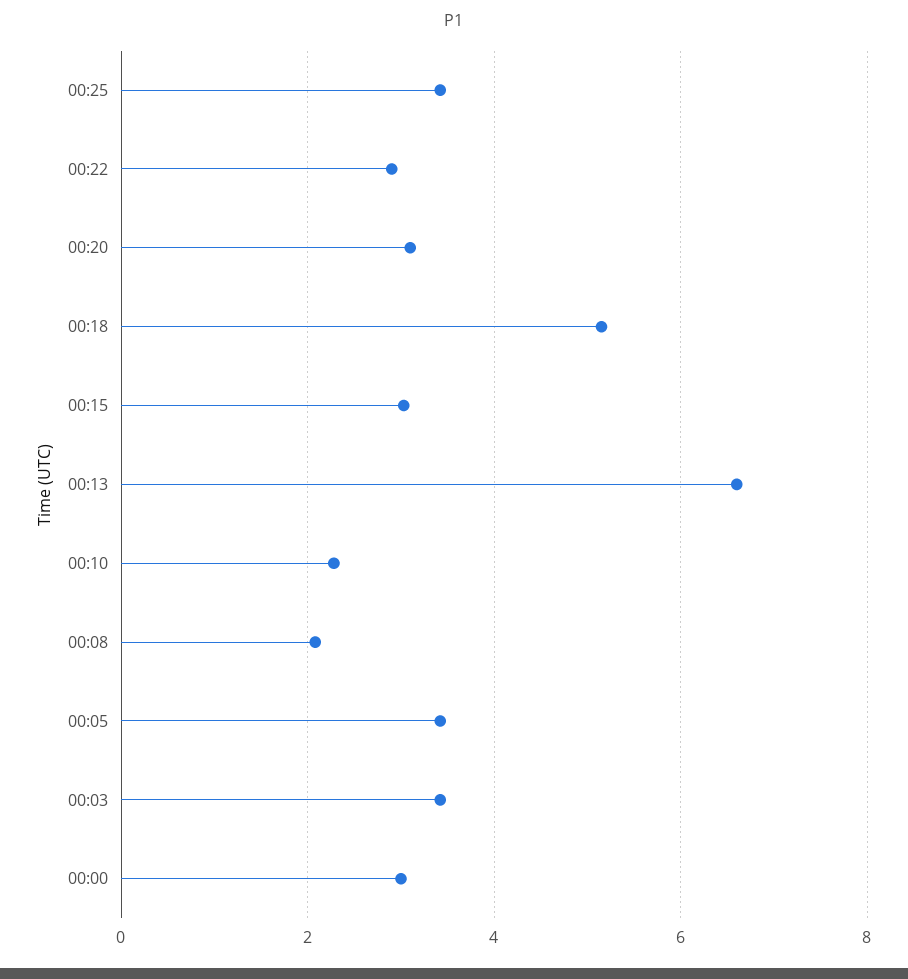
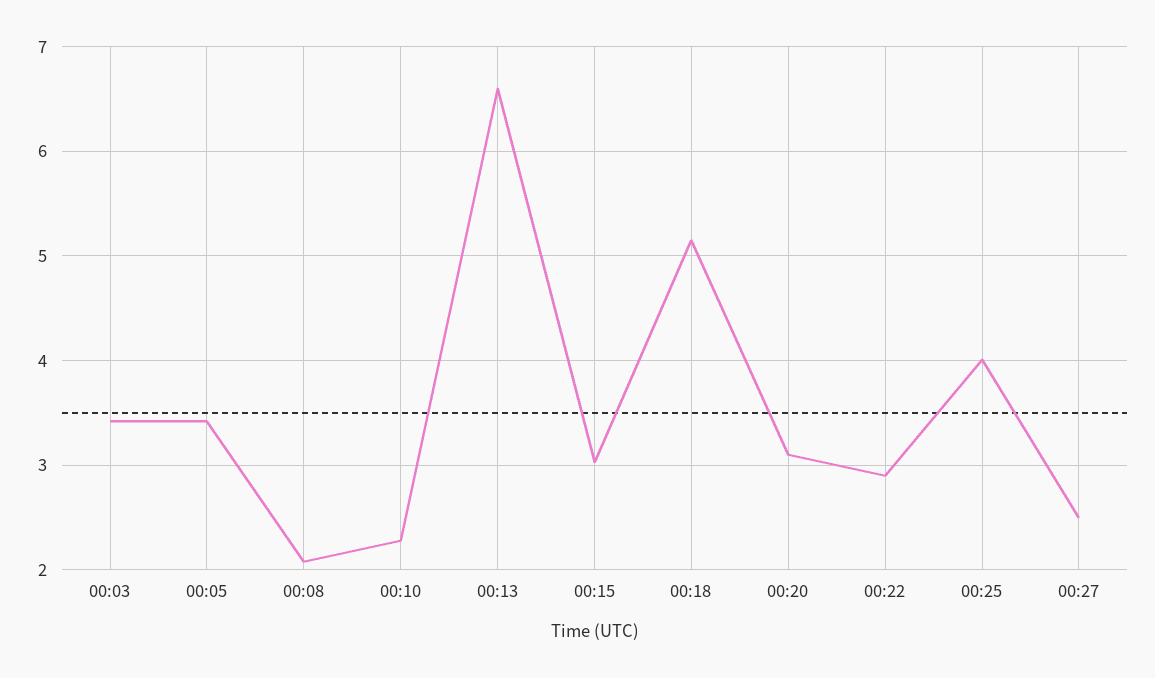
00:25: 3.4 -> 4
00:00: 3 -> none
00:27: none -> 2.5

